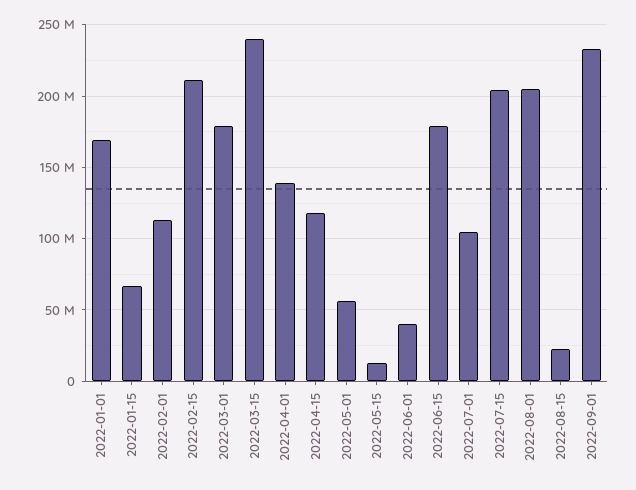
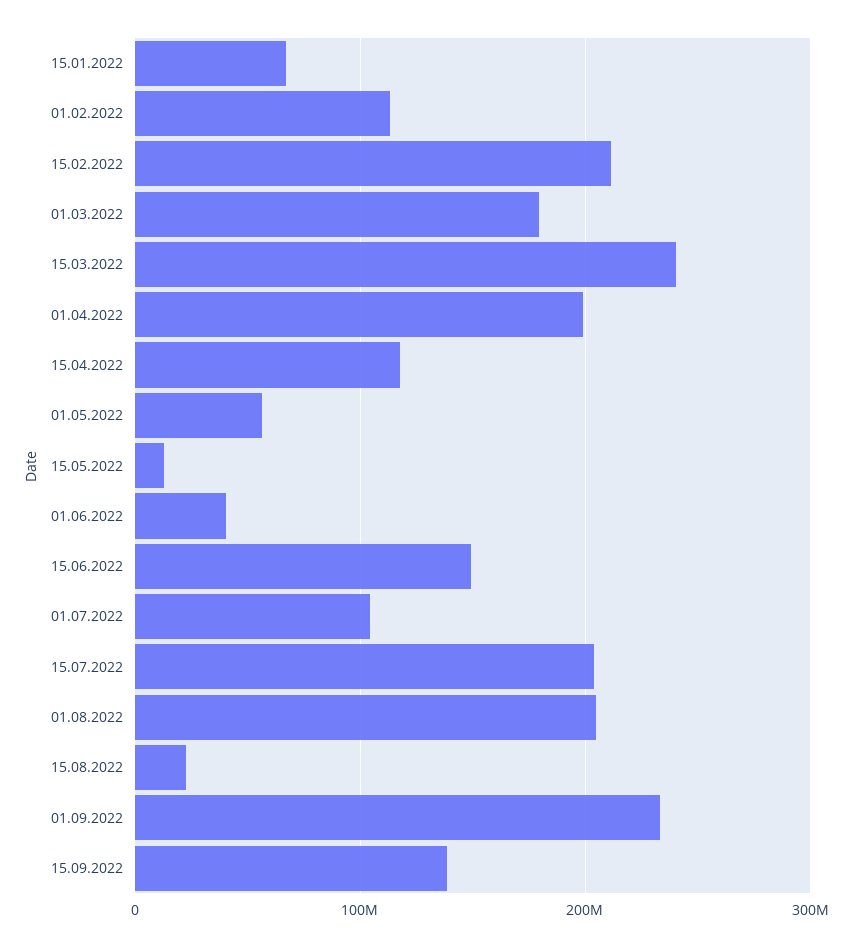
2022-01-01: 170000000 -> none
2022-04-01: 140000000 -> 200000000
2022-06-15: 180000000 -> 150000000
15.09.2022: none -> 140000000

